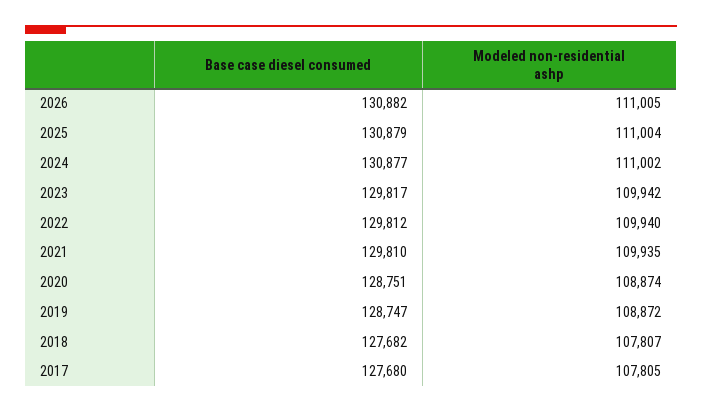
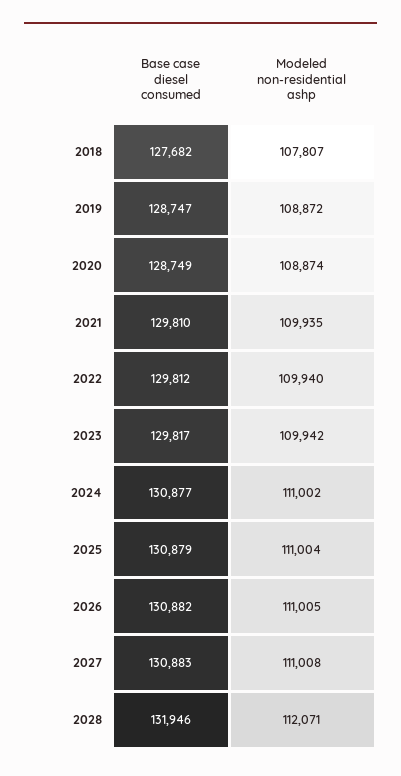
Base case diesel consumed, 2020: 128751 -> 128749
Base case diesel consumed, 2017: 127680 -> none
Modeled non-residential ashp, 2017: 107805 -> none
Base case diesel consumed, 2027: none -> 130883
Modeled non-residential ashp, 2027: none -> 111008
Base case diesel consumed, 2028: none -> 131946
Modeled non-residential ashp, 2028: none -> 112071

